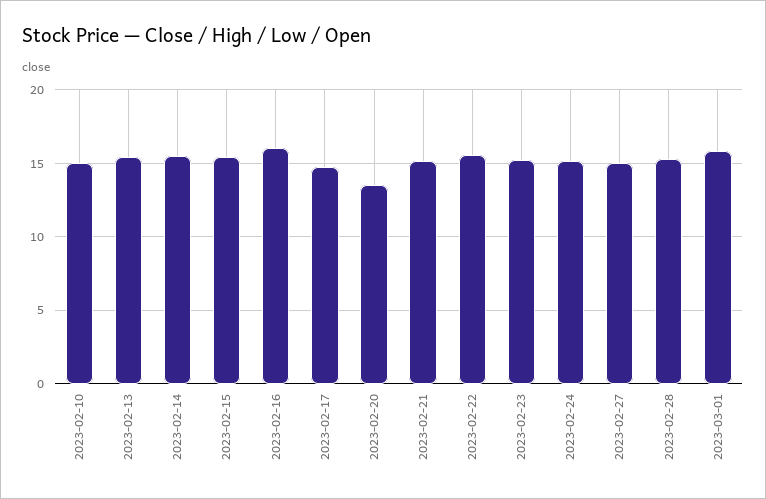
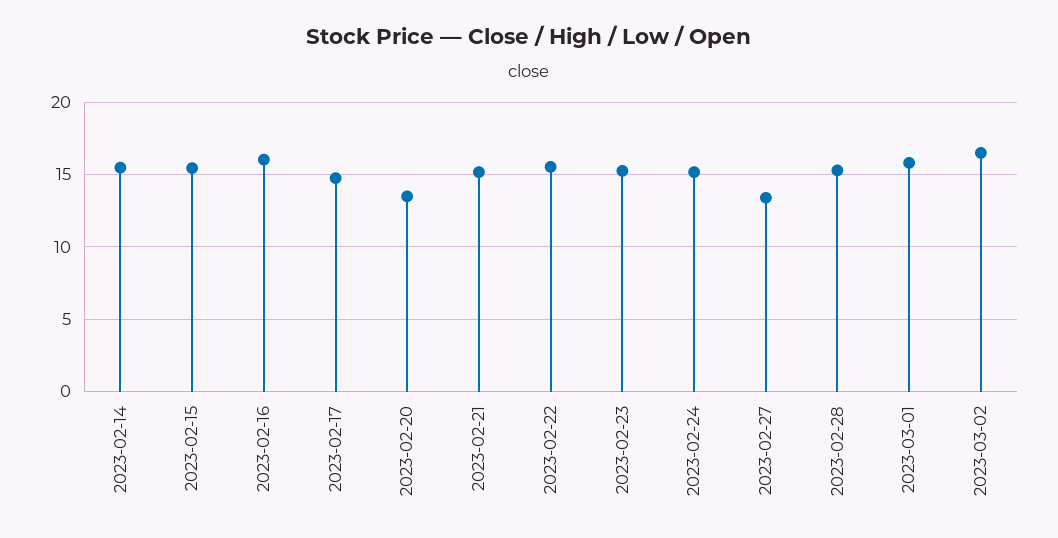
2023-02-10: 15 -> none
2023-02-13: 15.5 -> none
2023-02-27: 15 -> 13.5
2023-03-02: none -> 16.5

